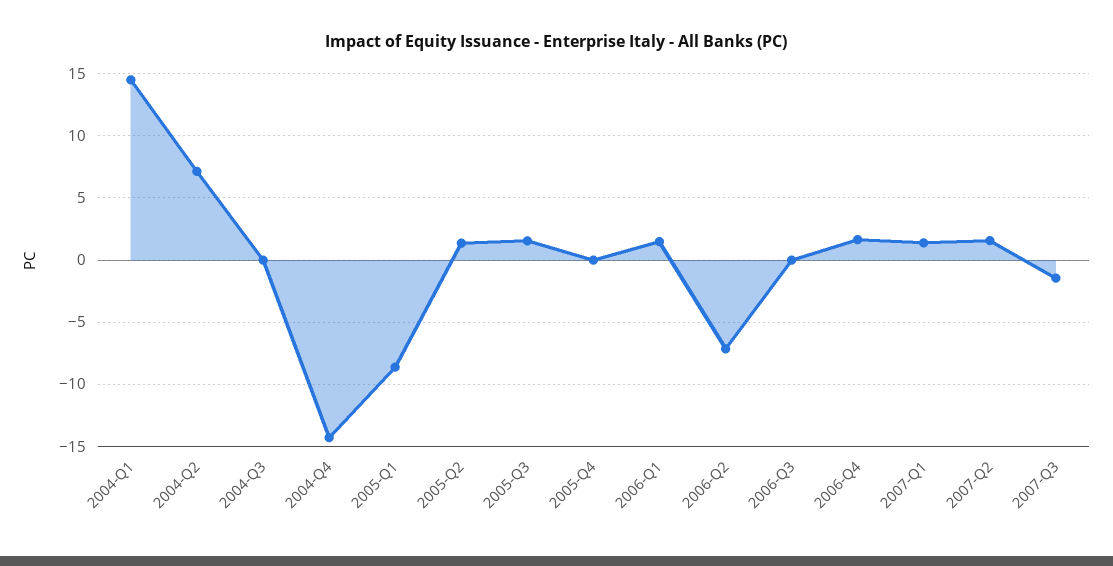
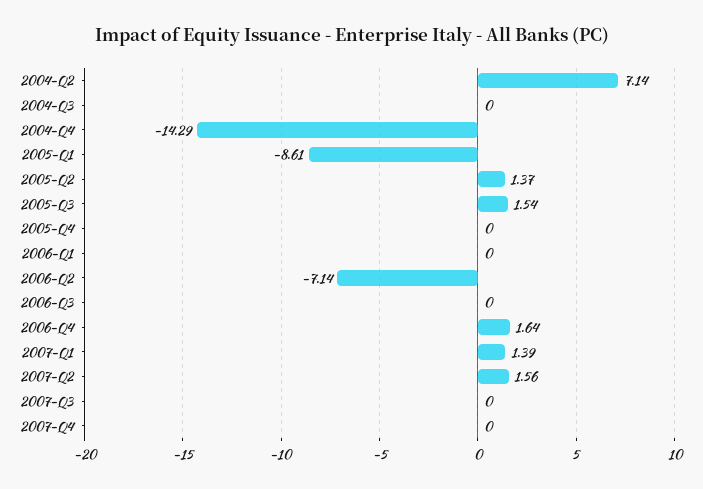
2004-Q1: 14.5 -> none
2006-Q1: 1.5 -> 0
2007-Q3: -1.5 -> 0
2007-Q4: none -> 0

